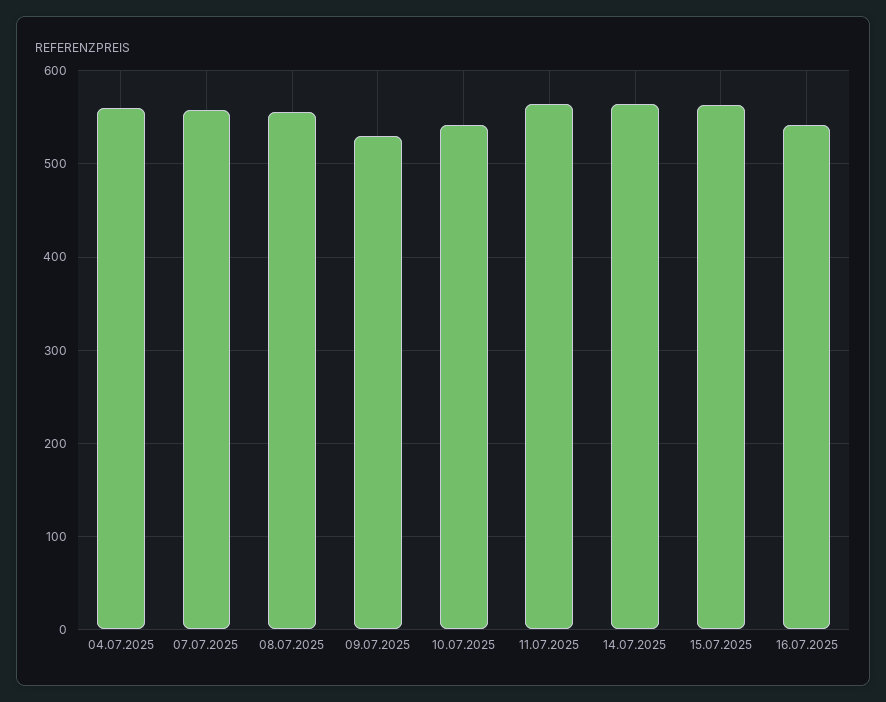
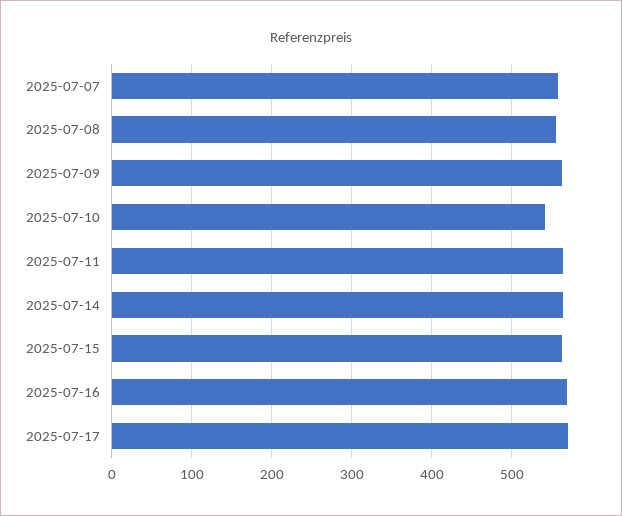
04.07.2025: 560 -> none
09.07.2025: 530 -> 560
16.07.2025: 540 -> 570
2025-07-17: none -> 570

